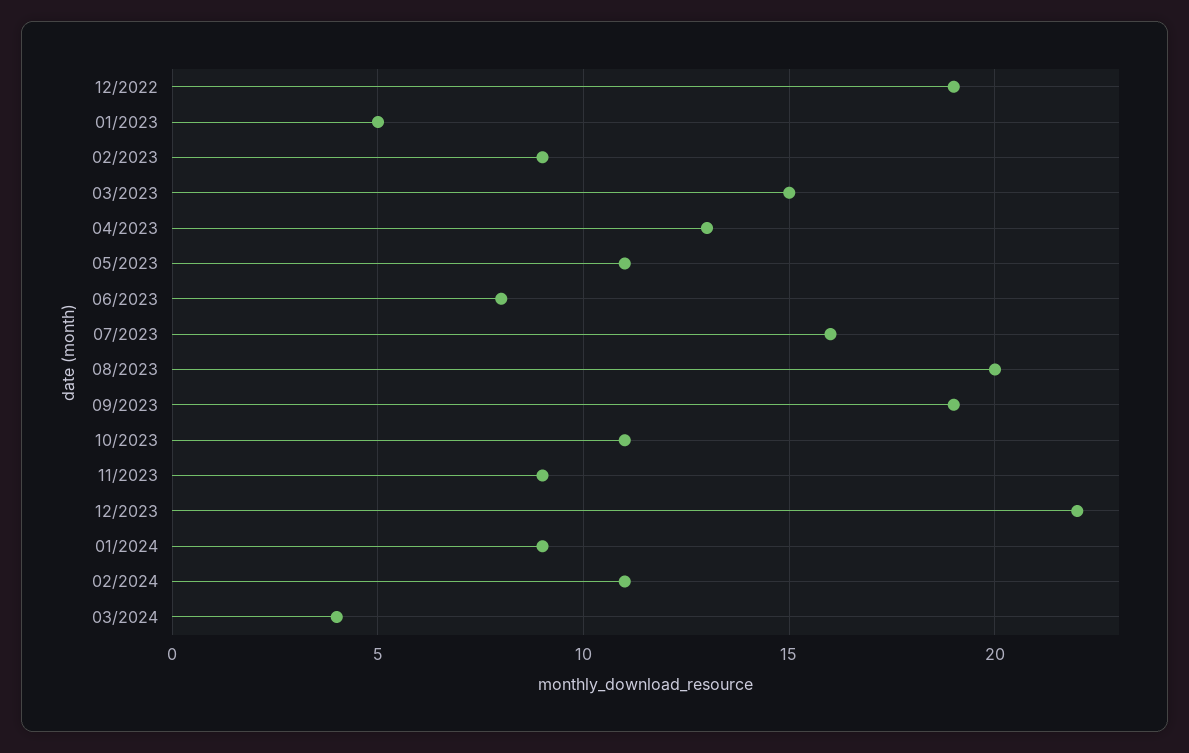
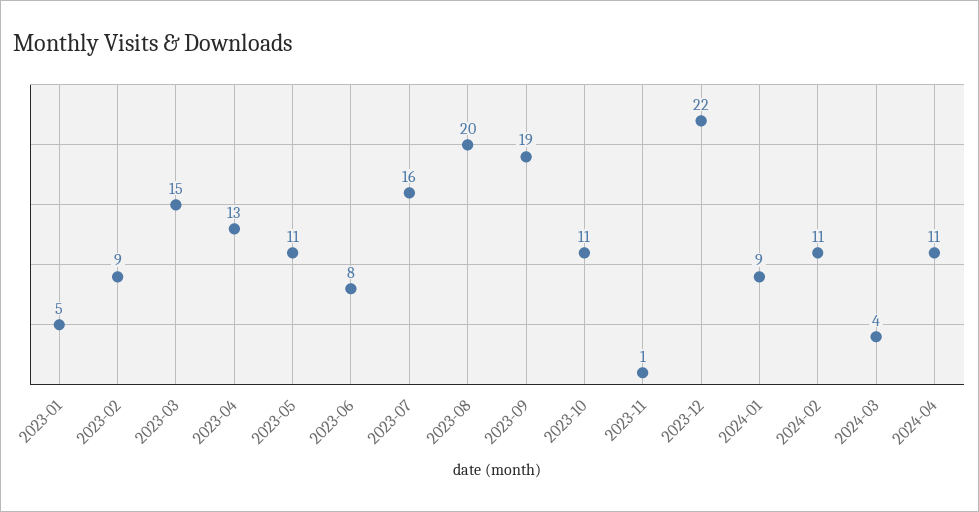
12/2022: 19 -> none
11/2023: 9 -> 1
2024-04: none -> 11

